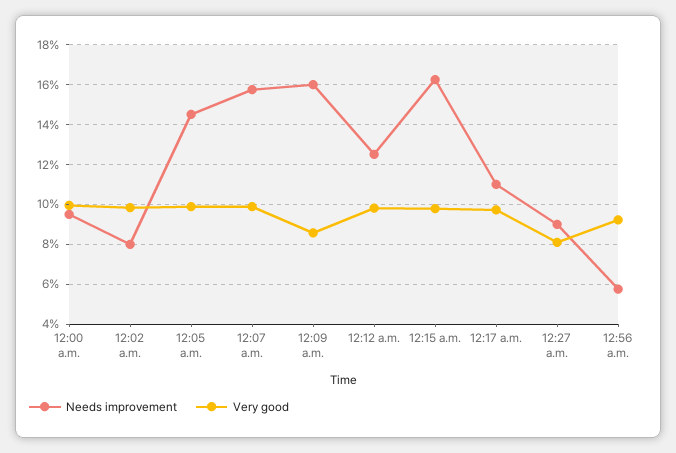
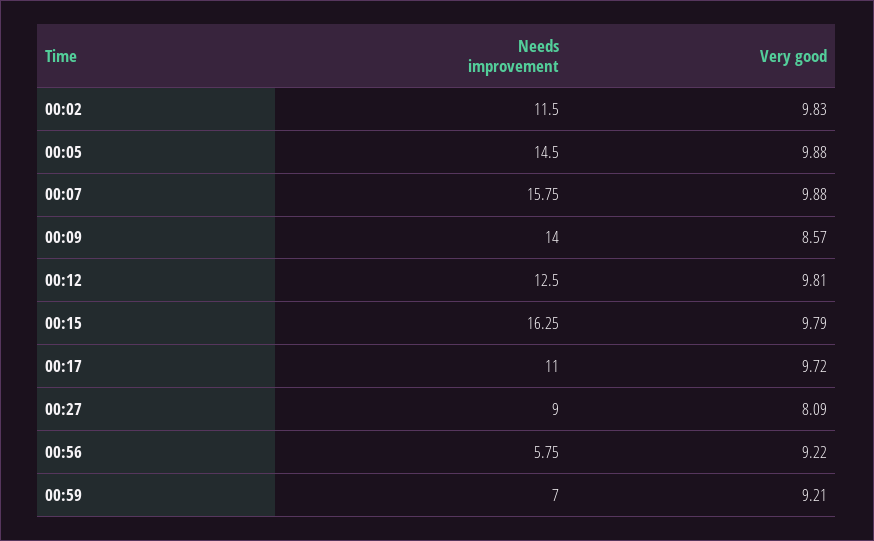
Needs improvement, 12:00 a.m.: 9.5 -> none
Very good, 12:00 a.m.: 10 -> none
Needs improvement, 12:02 a.m.: 8 -> 11.5
Needs improvement, 12:09 a.m.: 16 -> 14
Needs improvement, 00:59: none -> 7
Very good, 00:59: none -> 9.21

